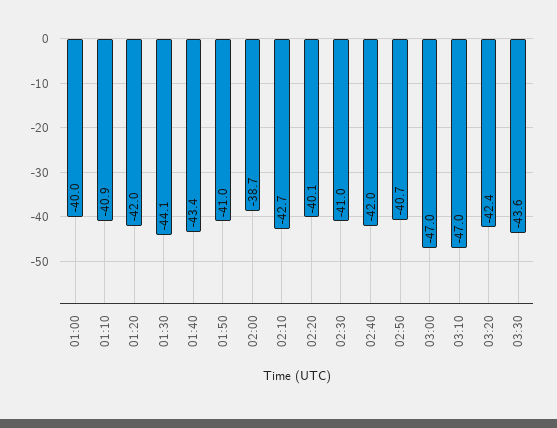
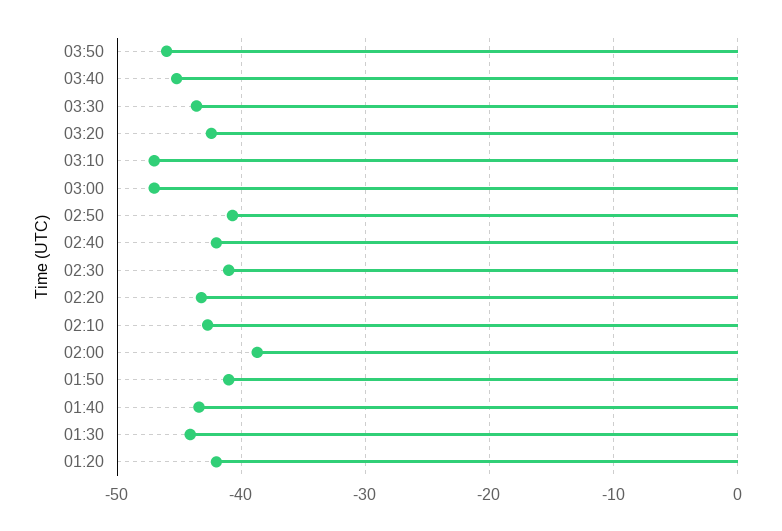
01:00: -40 -> none
01:10: -40.9 -> none
02:20: -40.1 -> -43
03:50: none -> -46
03:40: none -> -45

